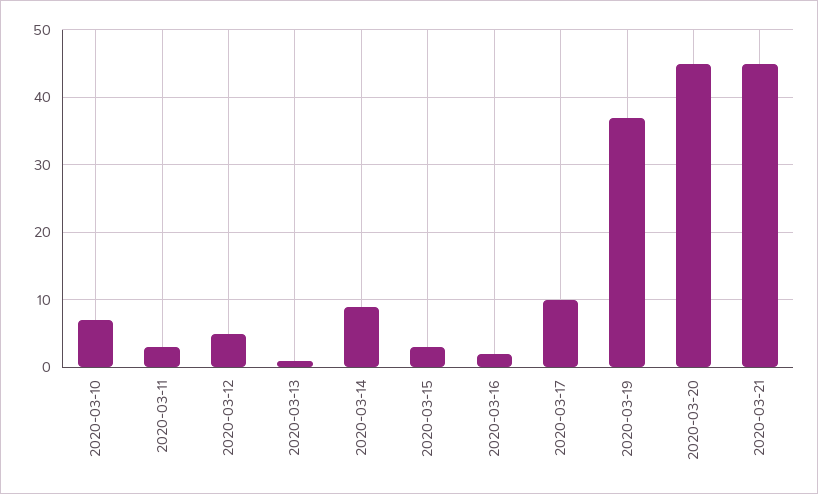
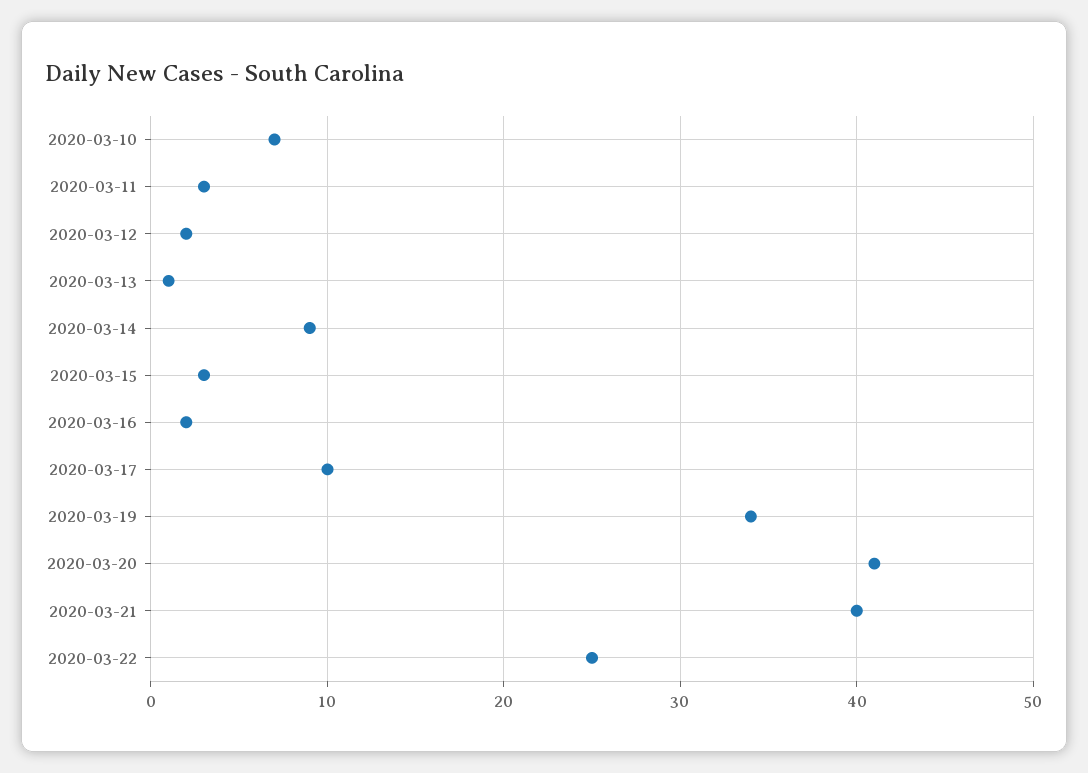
2020-03-12: 5 -> 2
2020-03-19: 37 -> 34
2020-03-20: 45 -> 41
2020-03-21: 45 -> 40
2020-03-22: none -> 25

